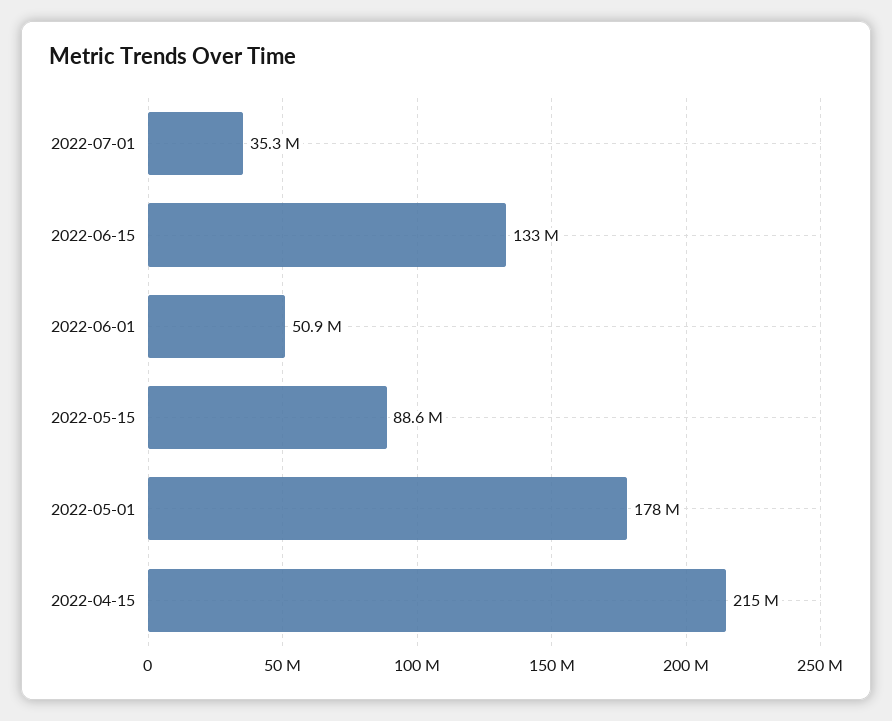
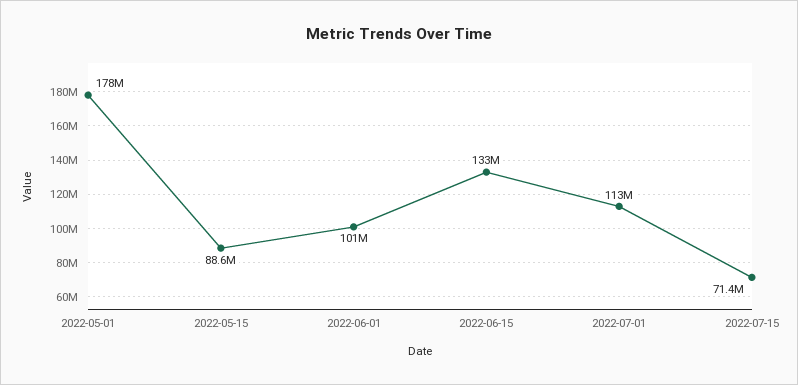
2022-07-01: 35300000 -> 113000000
2022-06-01: 50900000 -> 101000000
2022-04-15: 215000000 -> none
2022-07-15: none -> 71400000

